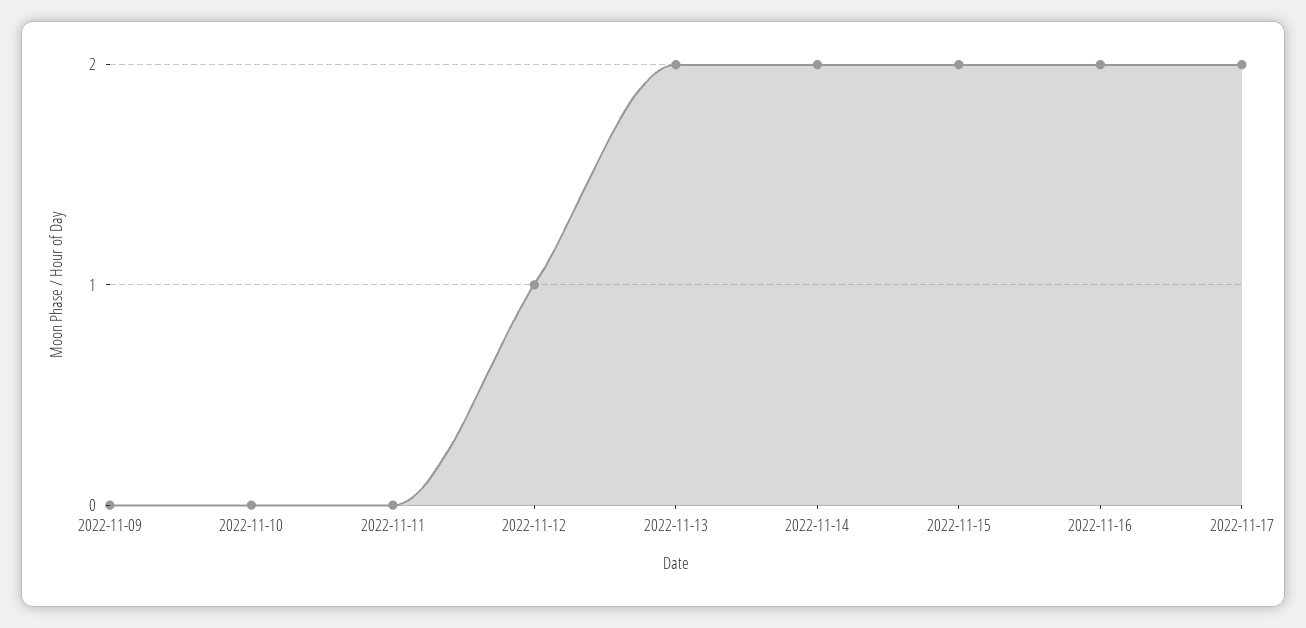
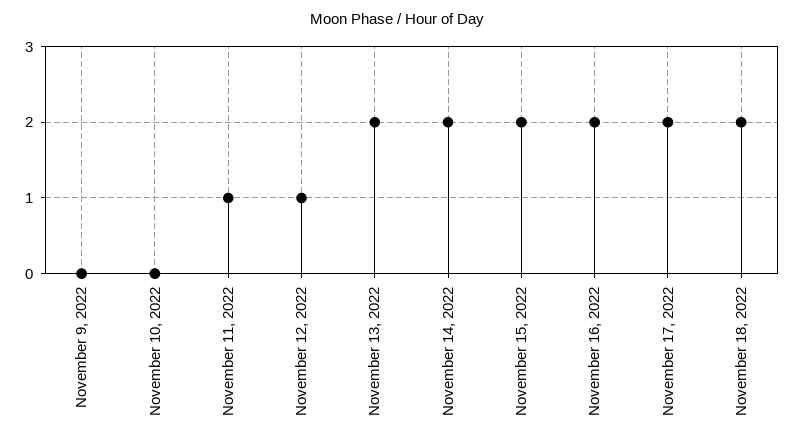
2022-11-11: 0 -> 1
November 18, 2022: none -> 2

